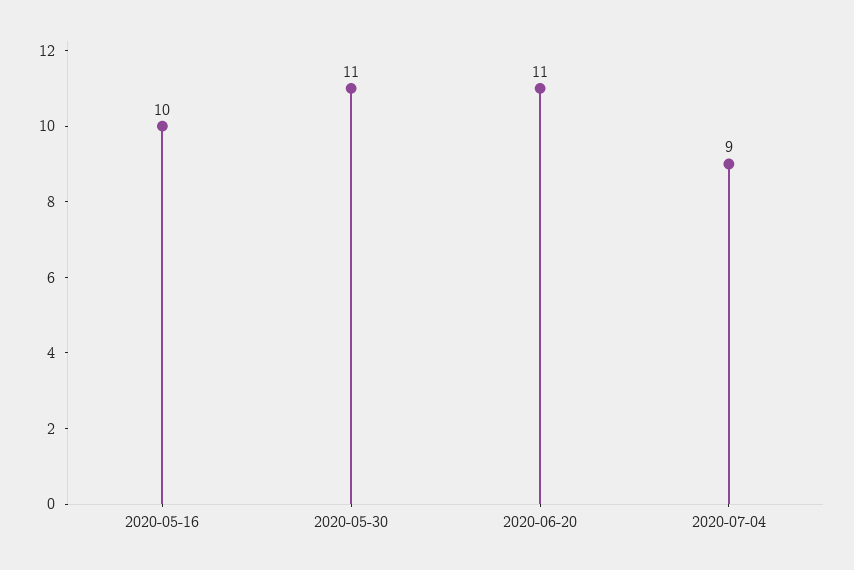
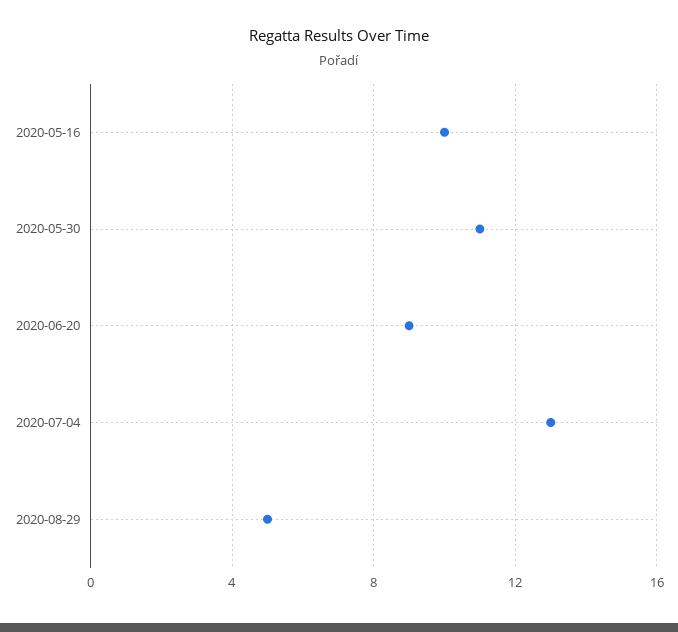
2020-06-20: 11 -> 9
2020-07-04: 9 -> 13
2020-08-29: none -> 5

